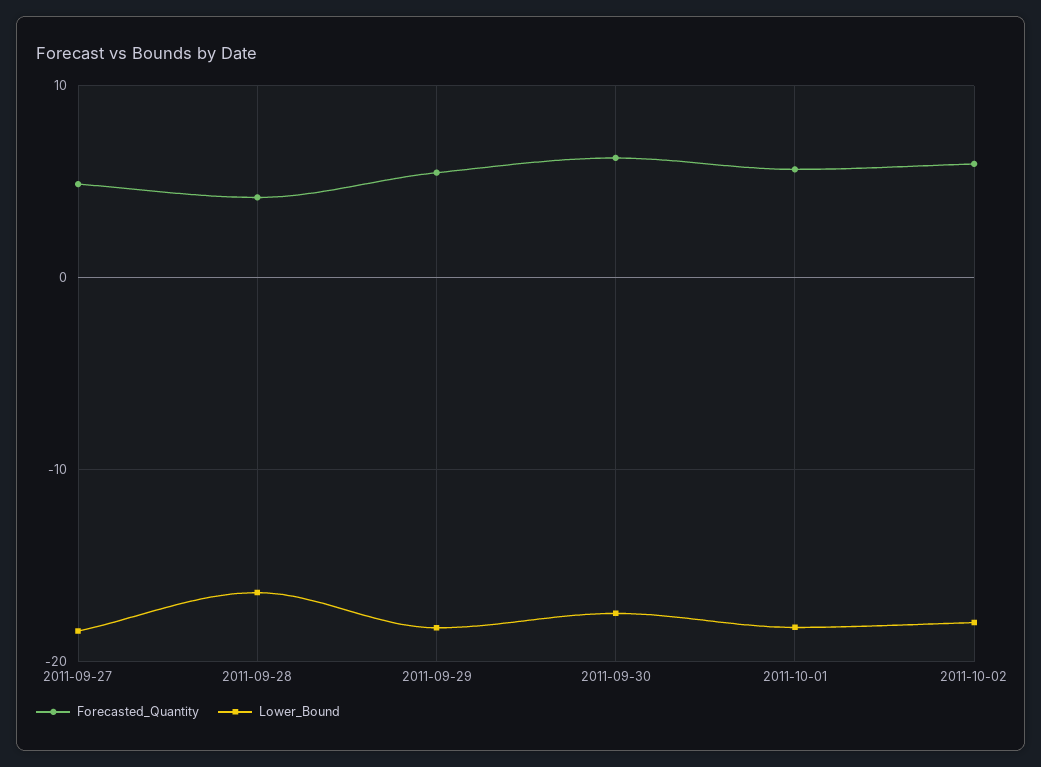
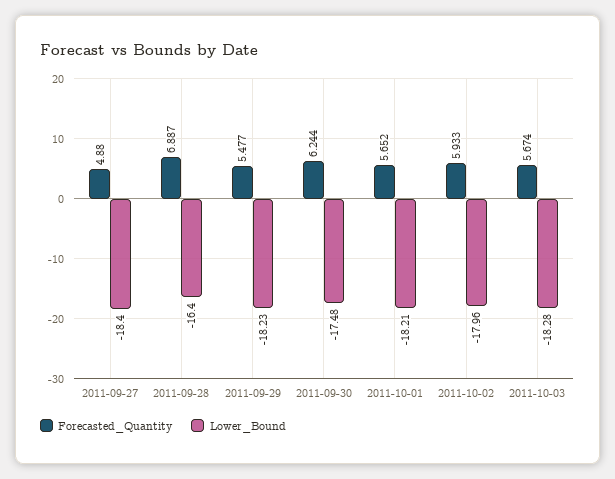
Forecasted_Quantity, 2011-09-28: 4 -> 6.887
Forecasted_Quantity, 2011-10-03: none -> 5.674
Lower_Bound, 2011-10-03: none -> -18.28

